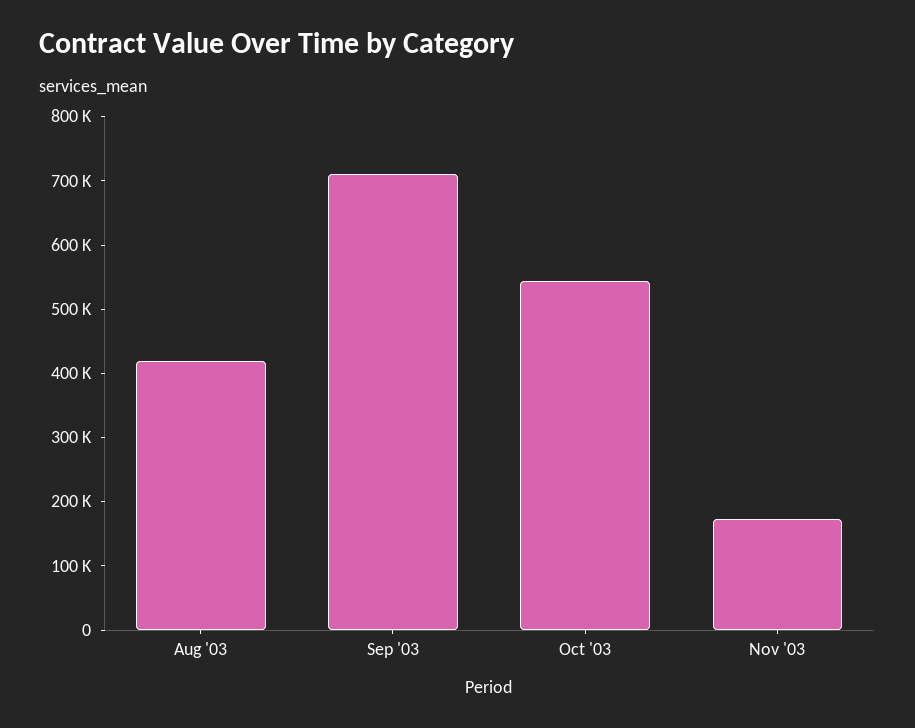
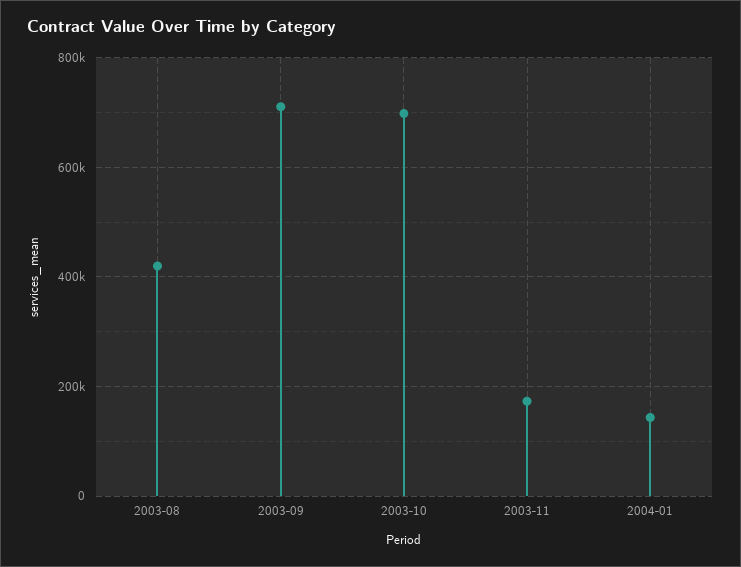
Oct '03: 540000 -> 700000
2004-01: none -> 140000

